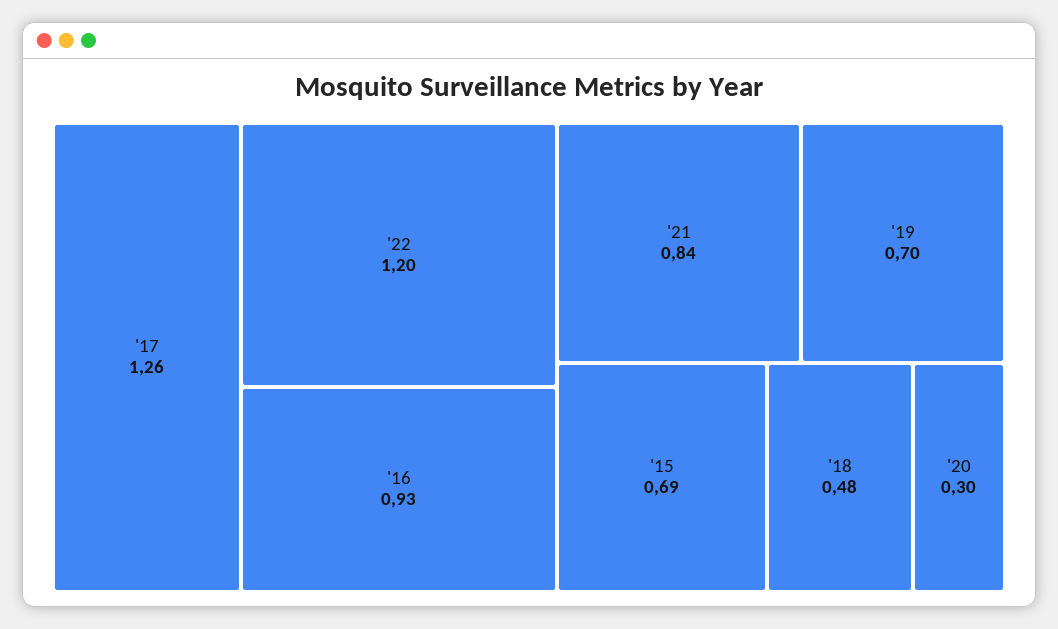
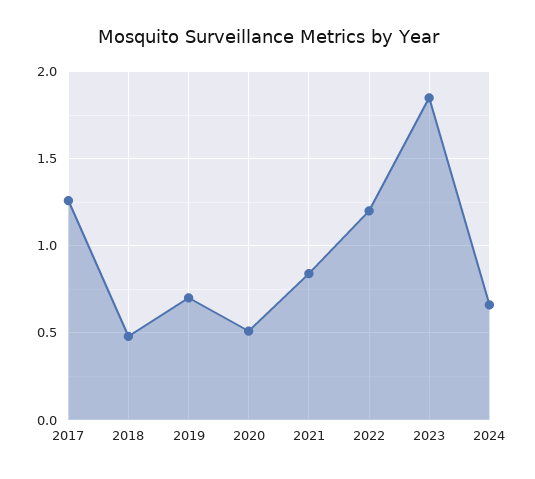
'16: 0.93 -> none
'15: 0.69 -> none
'20: 0.3 -> 0.5
2023: none -> 1.85
2024: none -> 0.65

